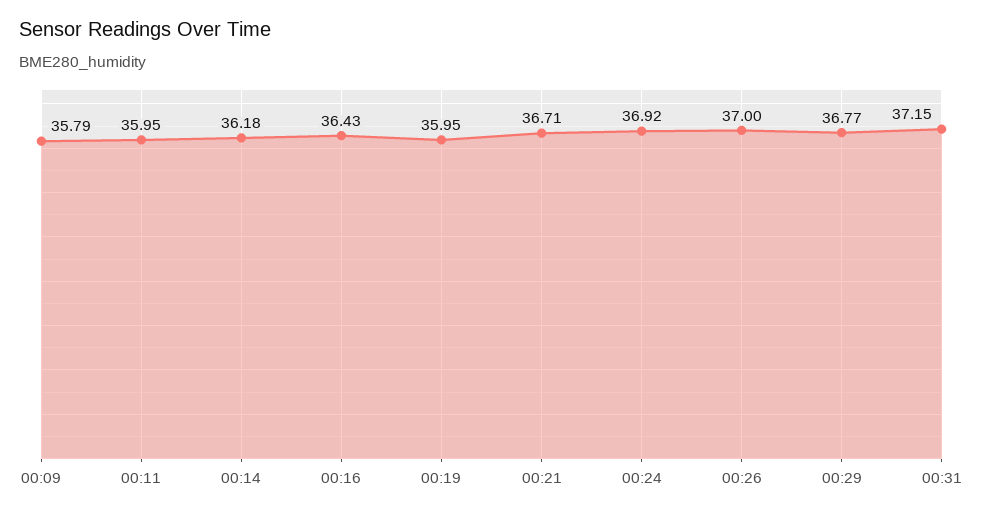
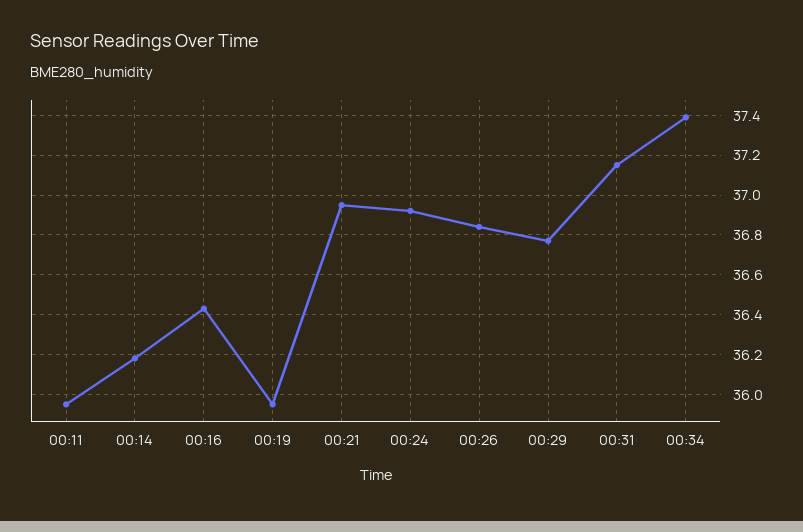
00:09: 35.79 -> none
00:21: 36.71 -> 36.95
00:26: 37 -> 36.85
00:34: none -> 37.4

